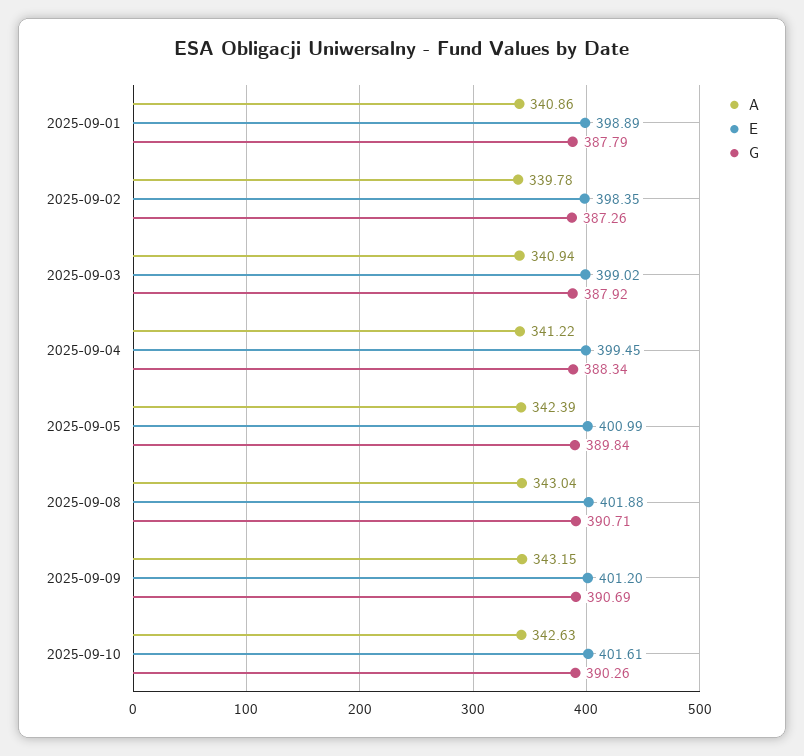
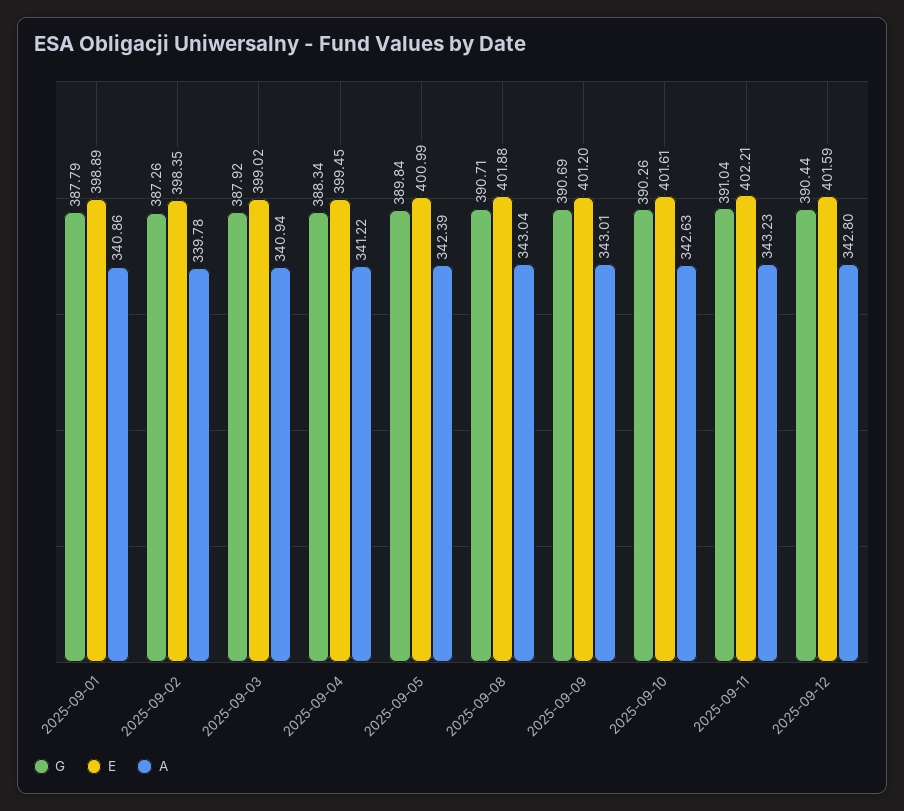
A, 2025-09-09: 343.15 -> 343.01
G, 2025-09-11: none -> 391.04
E, 2025-09-11: none -> 402.21
A, 2025-09-11: none -> 343.23
G, 2025-09-12: none -> 390.44
E, 2025-09-12: none -> 401.59
A, 2025-09-12: none -> 342.8

